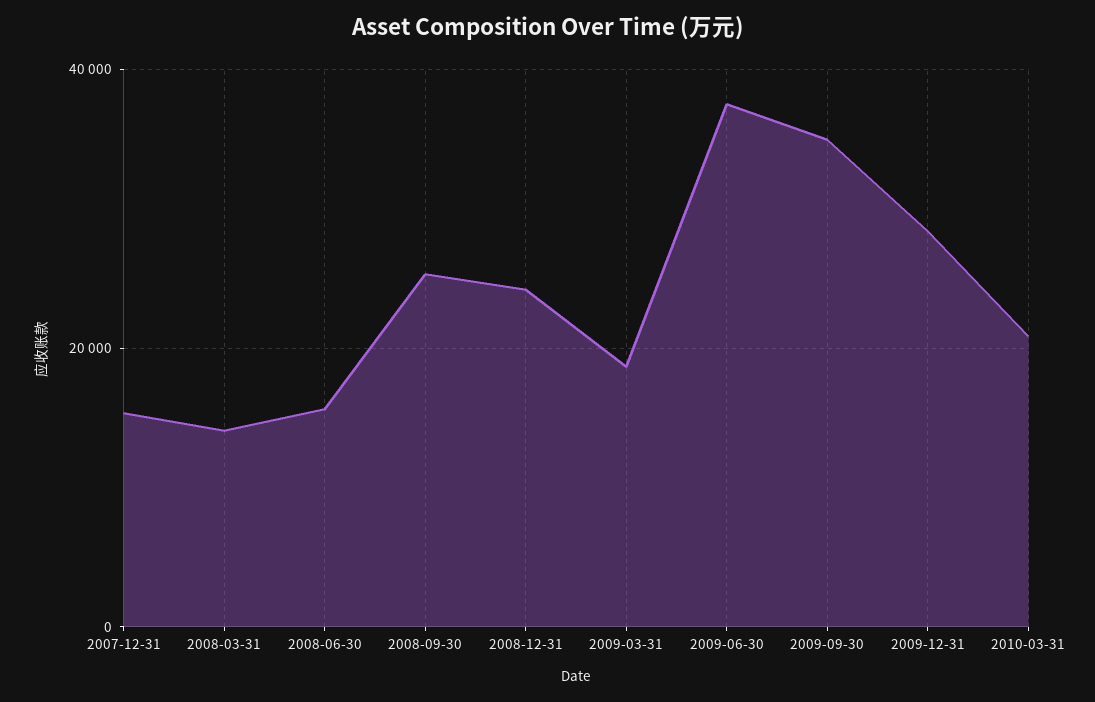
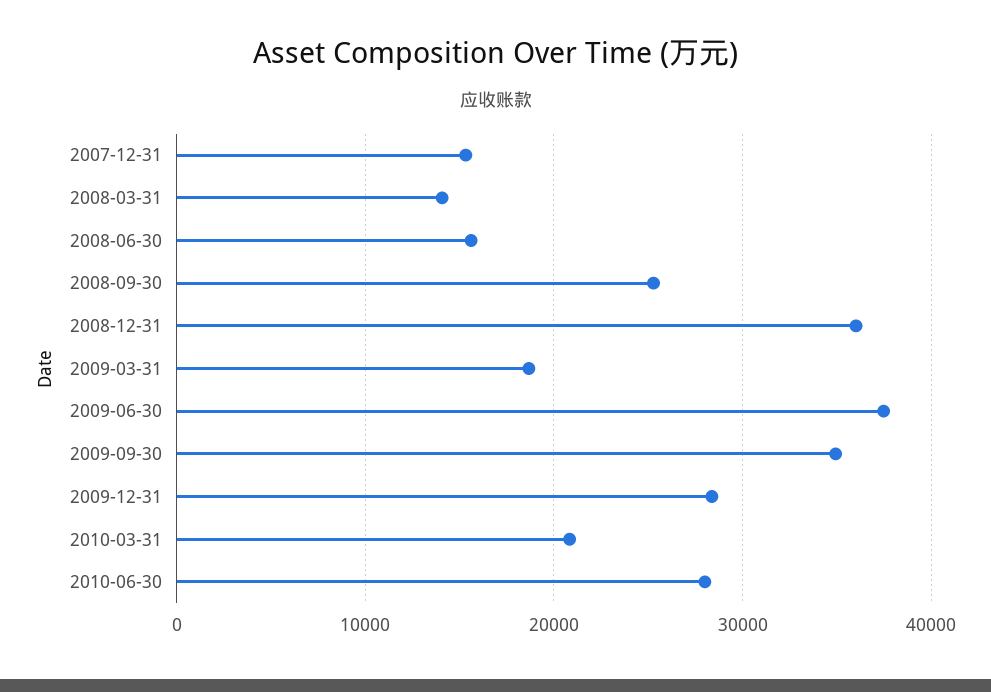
2008-12-31: 24000 -> 36000
2010-06-30: none -> 28000

